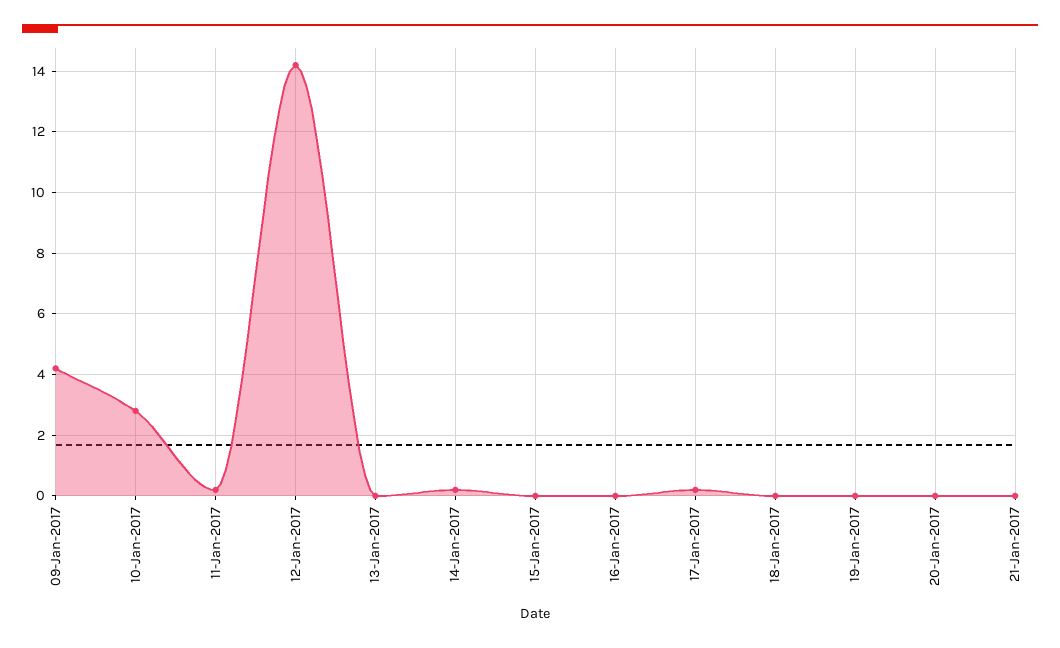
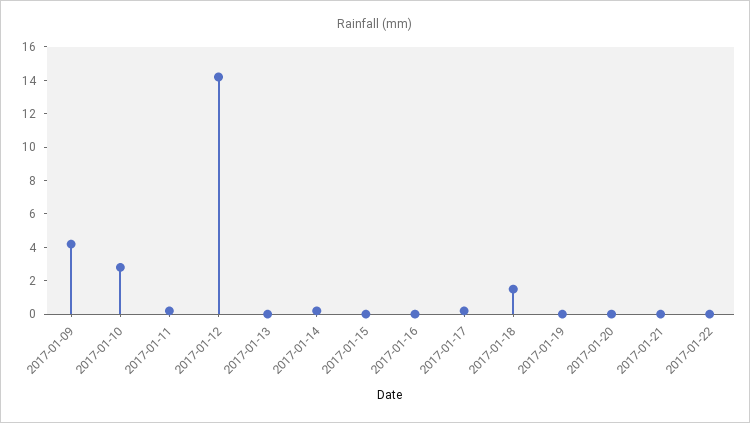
18-Jan-2017: 0 -> 1.5
2017-01-22: none -> 0

